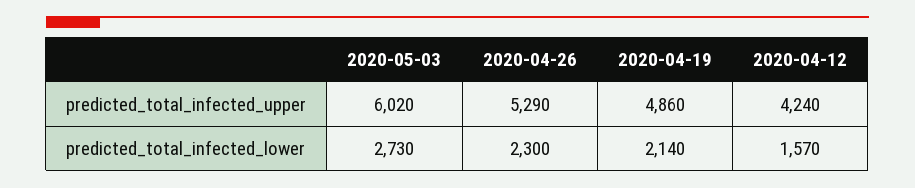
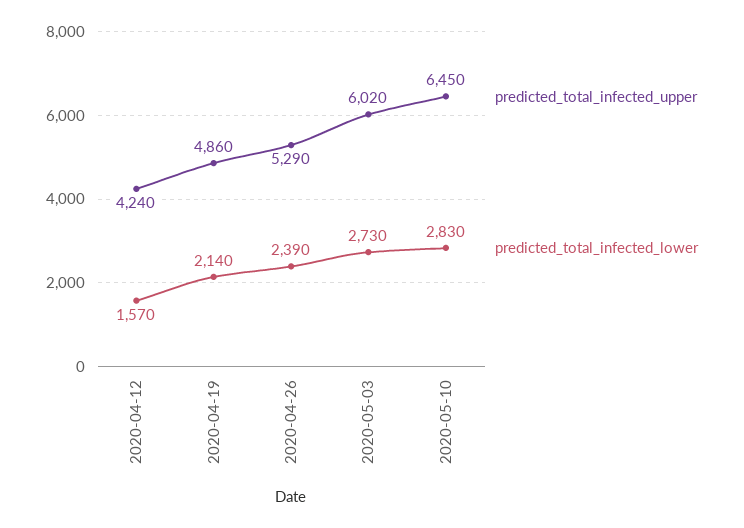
predicted_total_infected_lower, 2020-04-26: 2300 -> 2390
predicted_total_infected_upper, 2020-05-10: none -> 6450
predicted_total_infected_lower, 2020-05-10: none -> 2830

